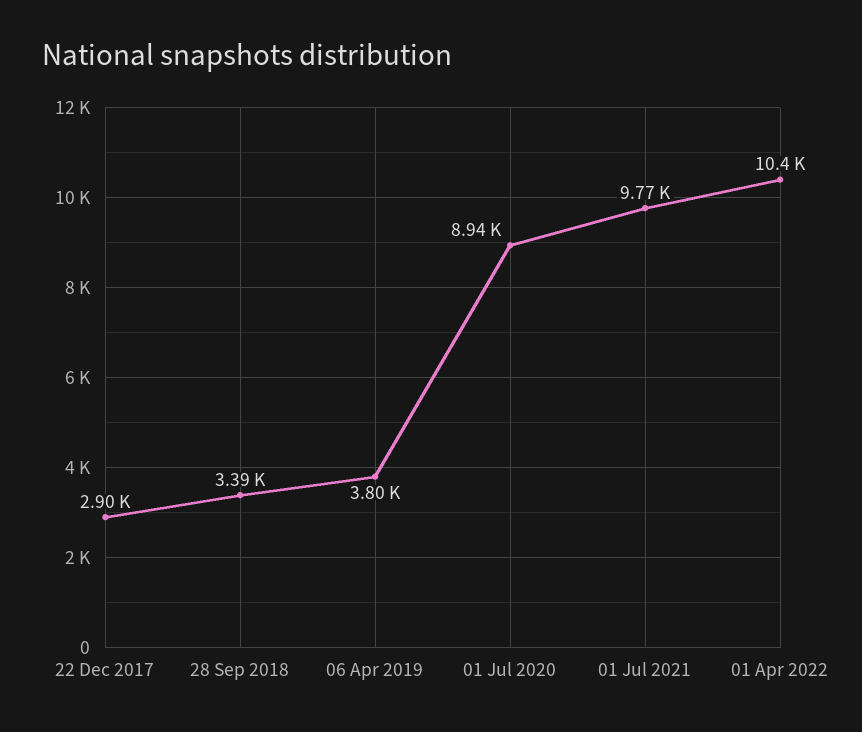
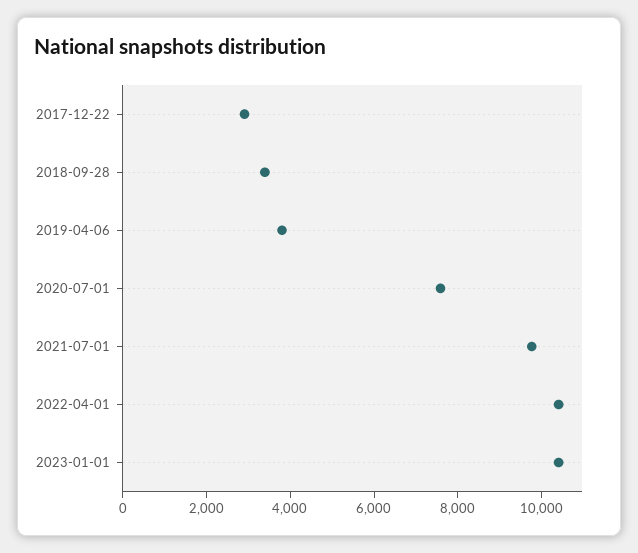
01 Jul 2020: 8940 -> 7500
2023-01-01: none -> 10500

